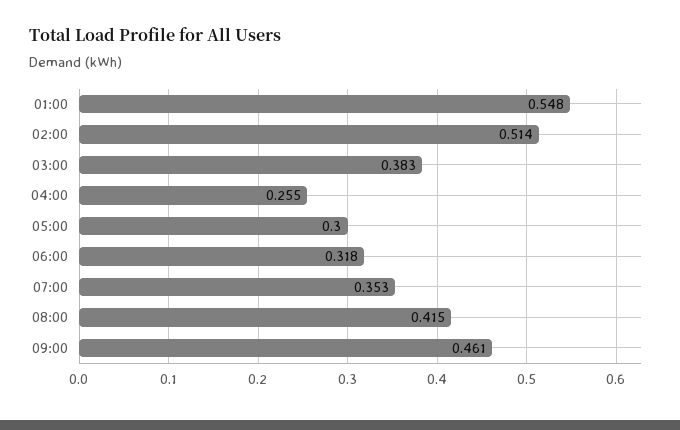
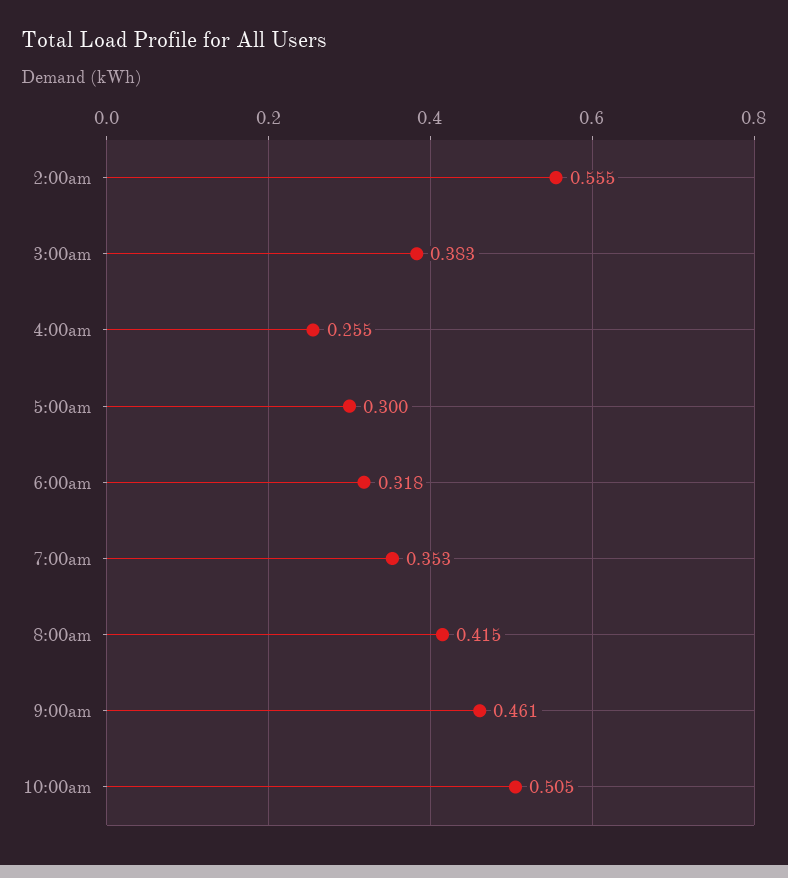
01:00: 0.548 -> none
02:00: 0.514 -> 0.555
10:00am: none -> 0.505

